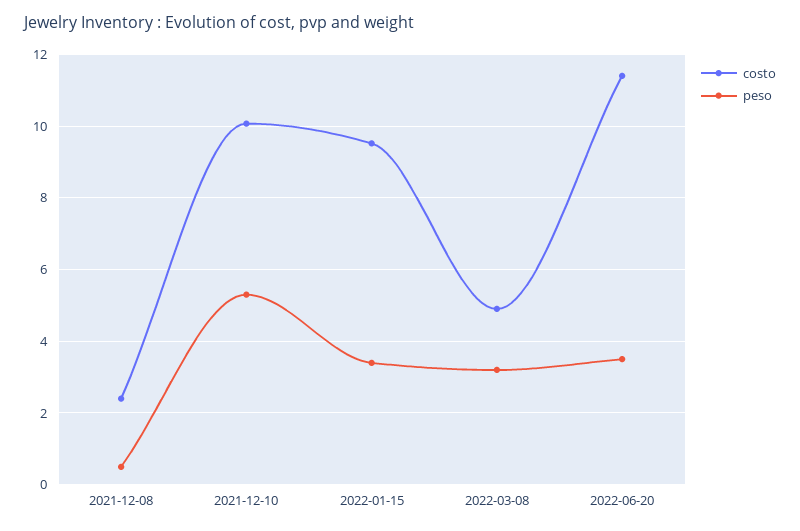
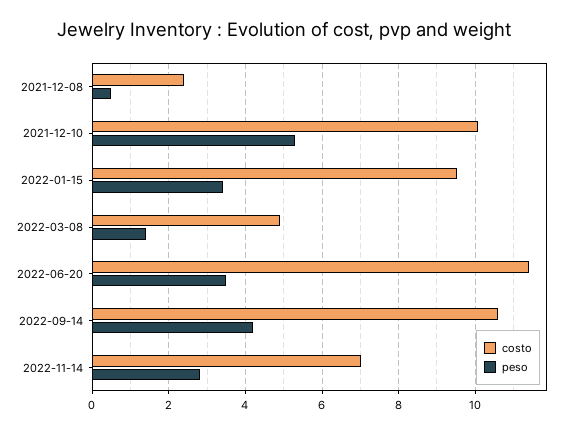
peso, 2022-03-08: 3.2 -> 1.4
costo, 2022-09-14: none -> 10.6
peso, 2022-09-14: none -> 4.2
costo, 2022-11-14: none -> 7
peso, 2022-11-14: none -> 2.8

